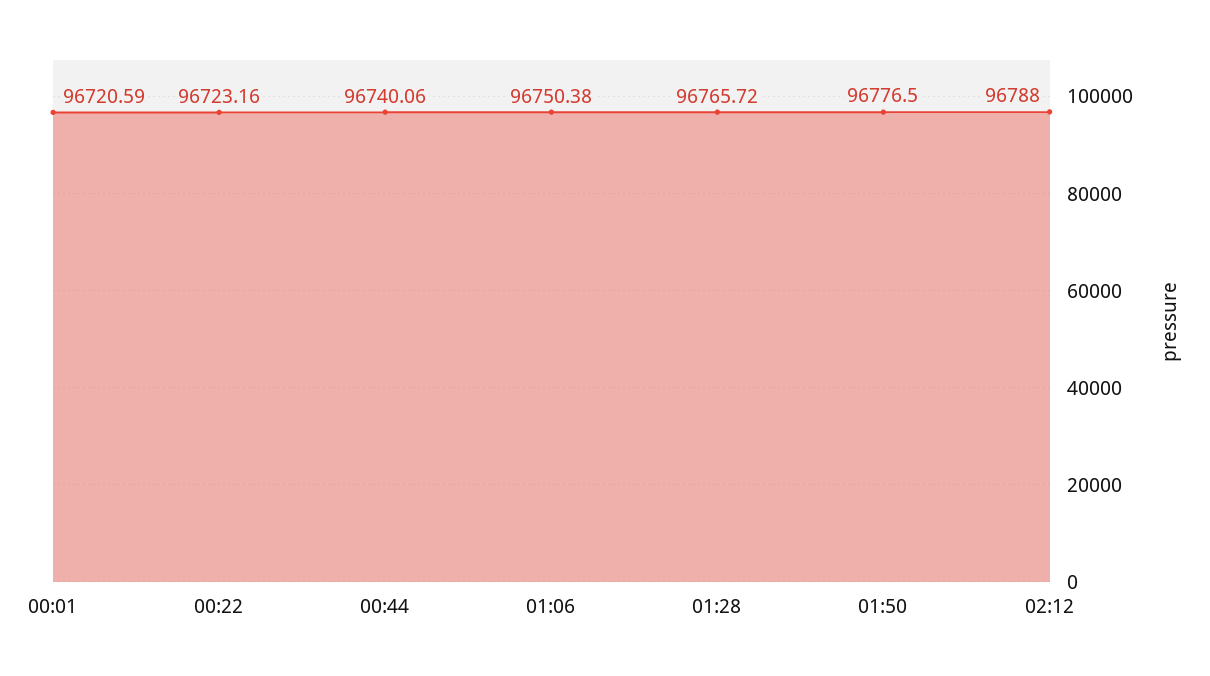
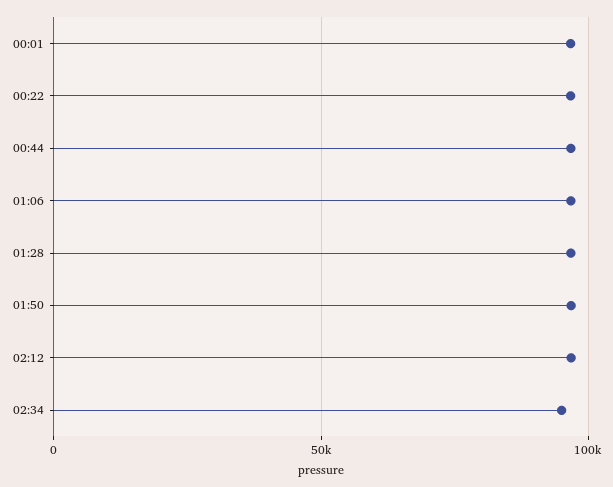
02:34: none -> 95000

